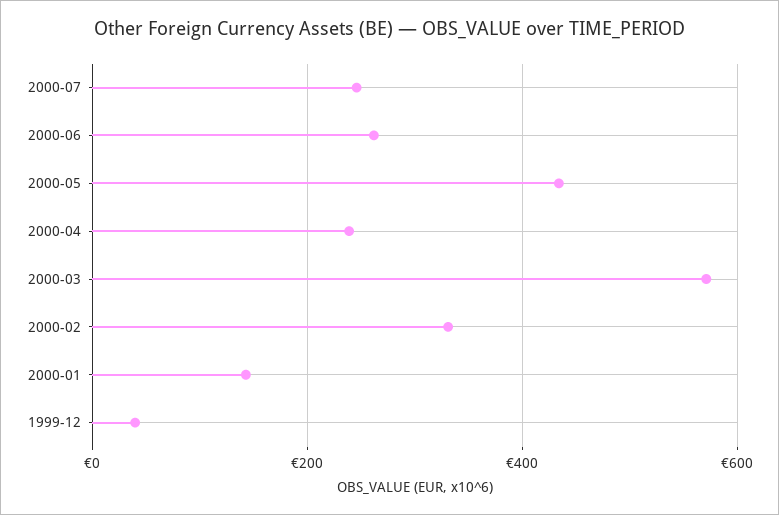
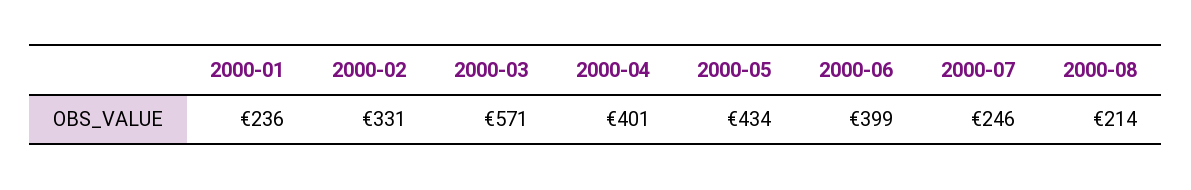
2000-06: 260 -> 399
2000-04: 240 -> 401
2000-01: 140 -> 236
1999-12: 40 -> none
2000-08: none -> 214

